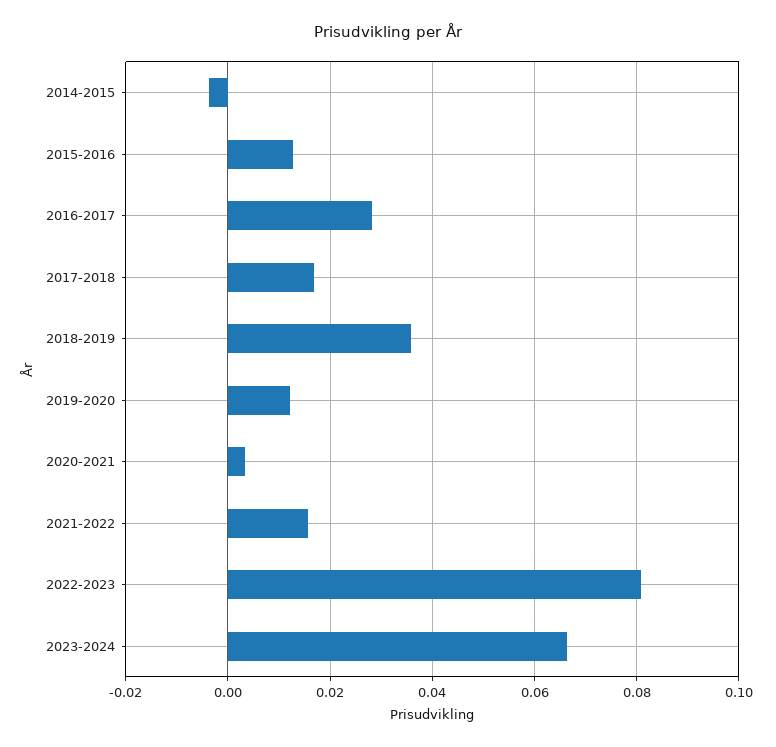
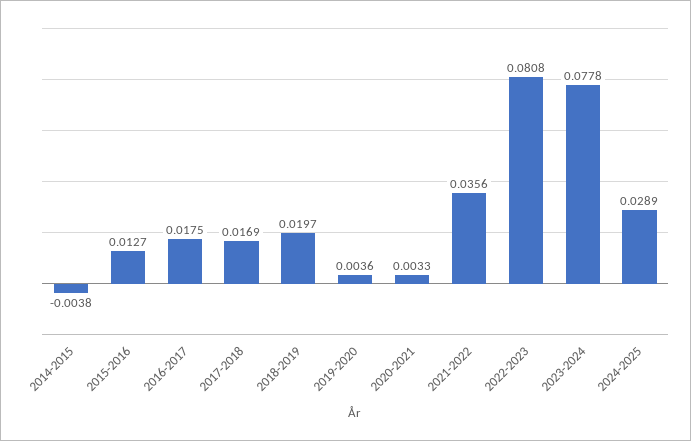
2016-2017: 0.028 -> 0.0175
2018-2019: 0.036 -> 0.0197
2019-2020: 0.012 -> 0.0036
2021-2022: 0.016 -> 0.0356
2023-2024: 0.066 -> 0.0778
2024-2025: none -> 0.0289

